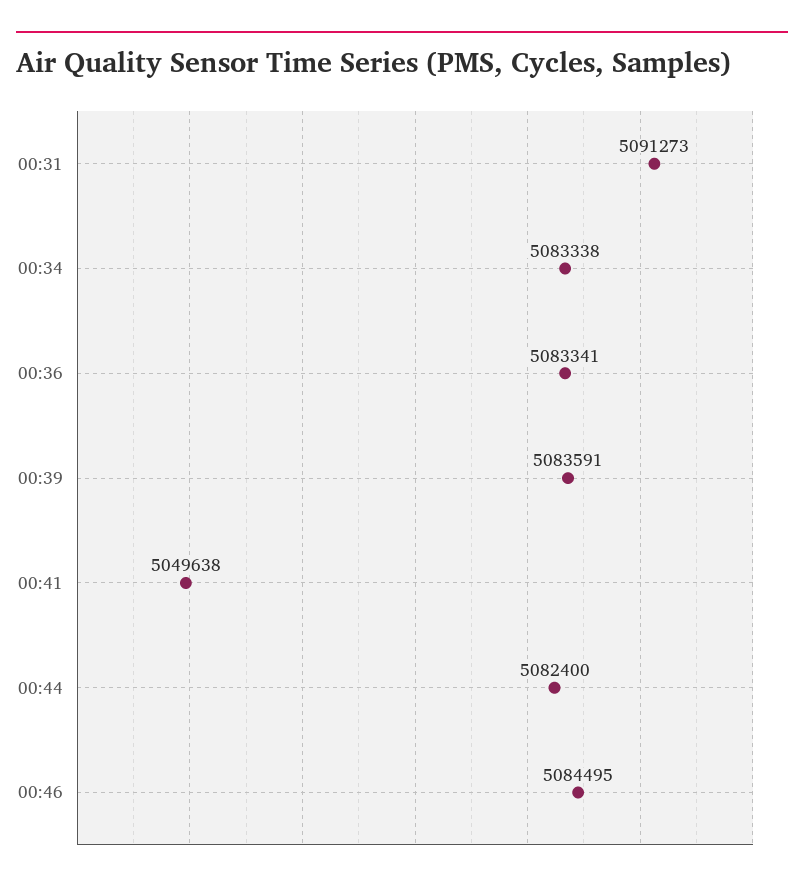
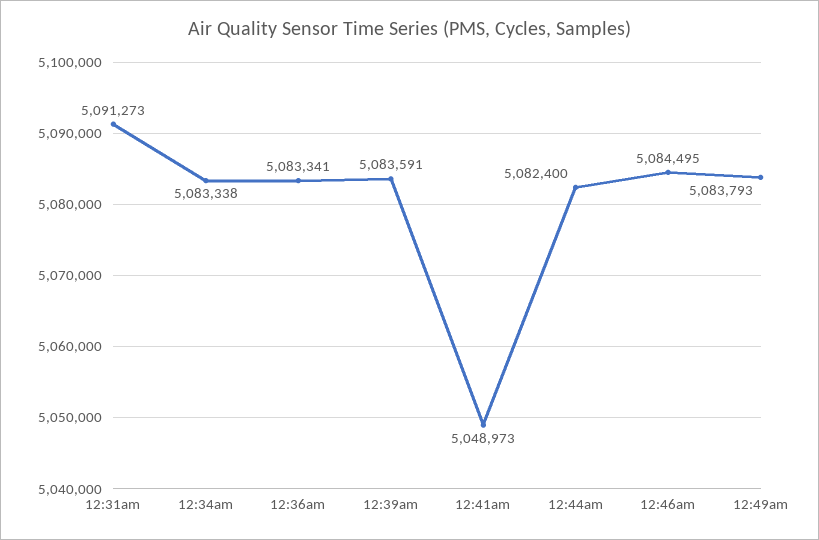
00:41: 5049638 -> 5048973
12:49am: none -> 5083793

